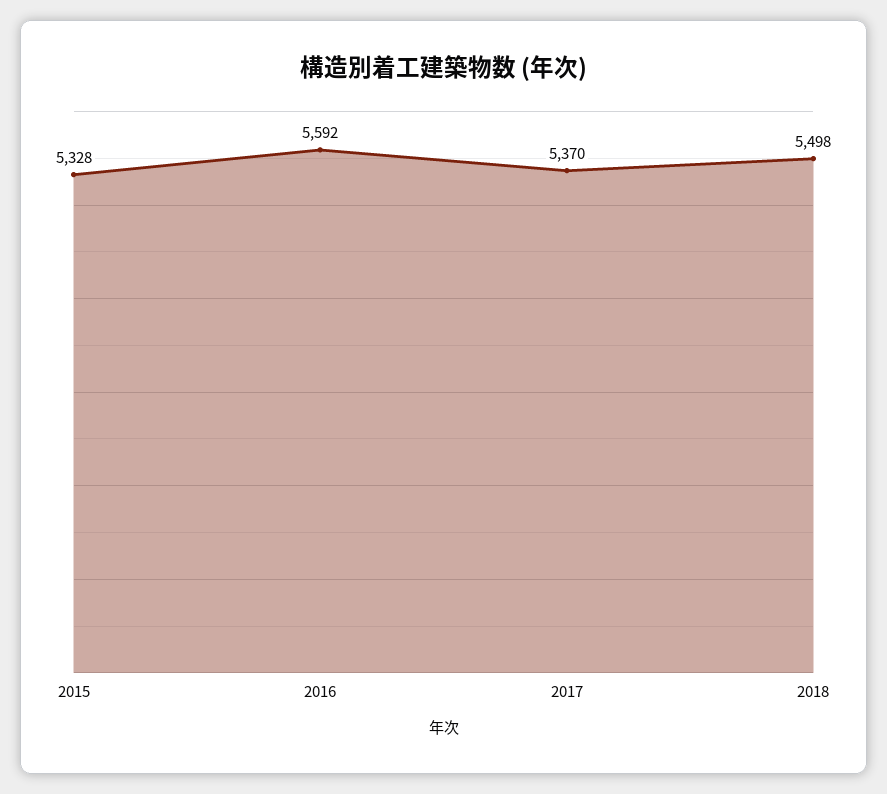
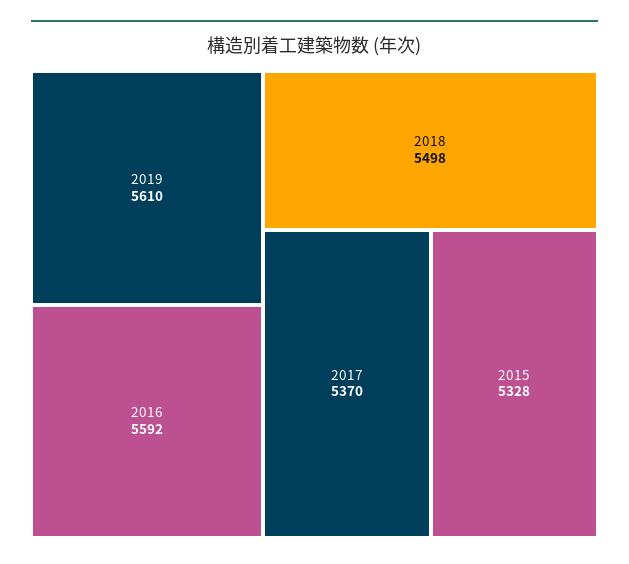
2019: none -> 5610

